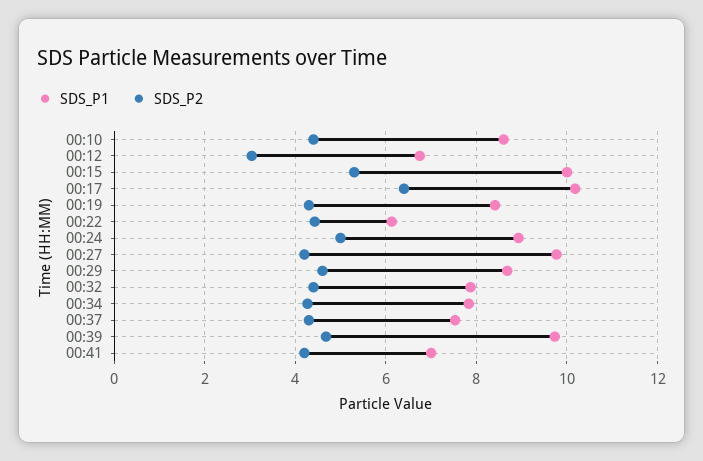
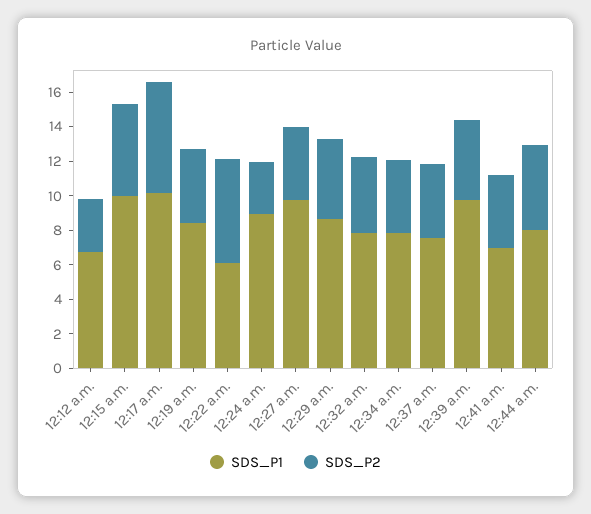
SDS_P1, 00:10: 8.6 -> none
SDS_P2, 00:10: 4.4 -> none
SDS_P2, 00:22: 4.4 -> 6
SDS_P2, 00:24: 5 -> 3
SDS_P1, 12:44 a.m.: none -> 8
SDS_P2, 12:44 a.m.: none -> 5

